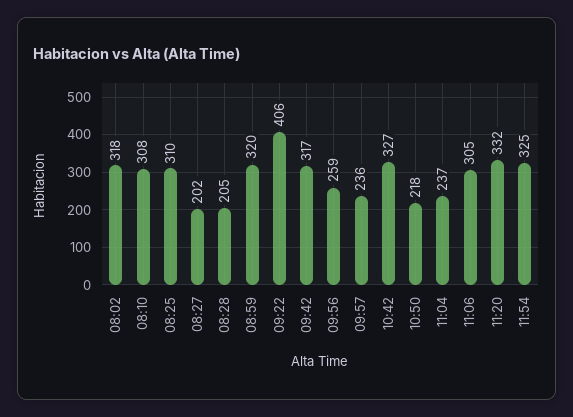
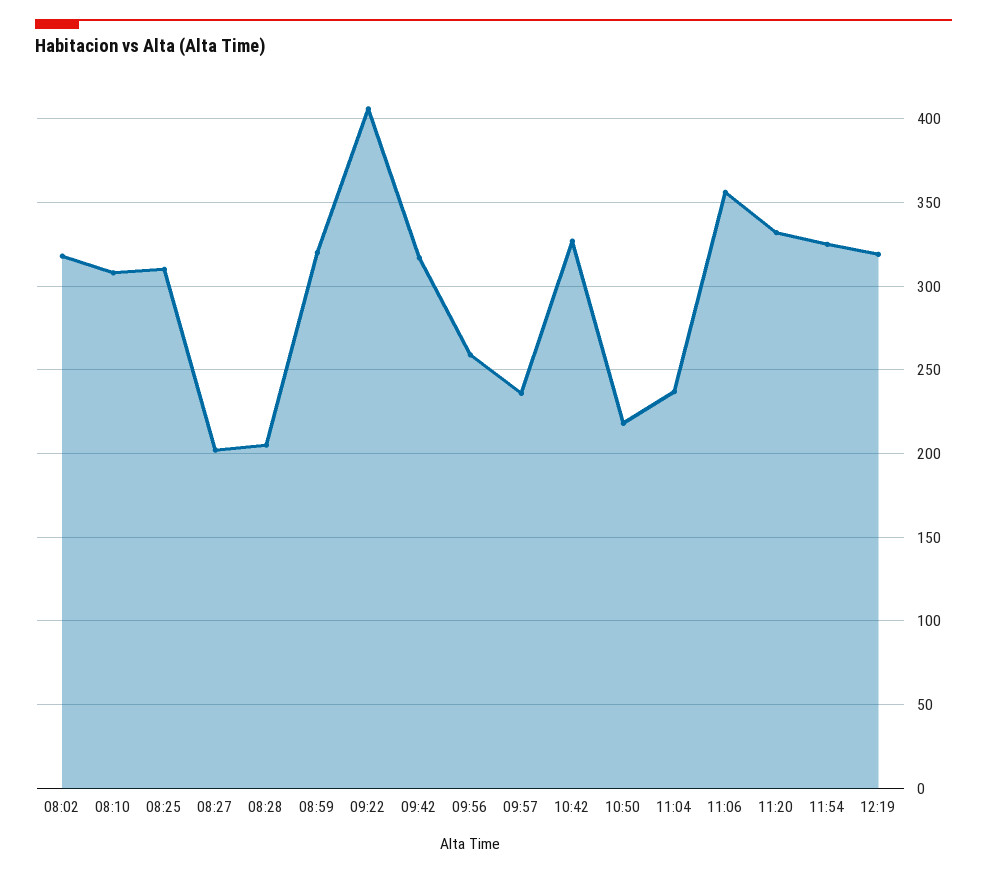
11:06: 305 -> 355
12:19: none -> 320

